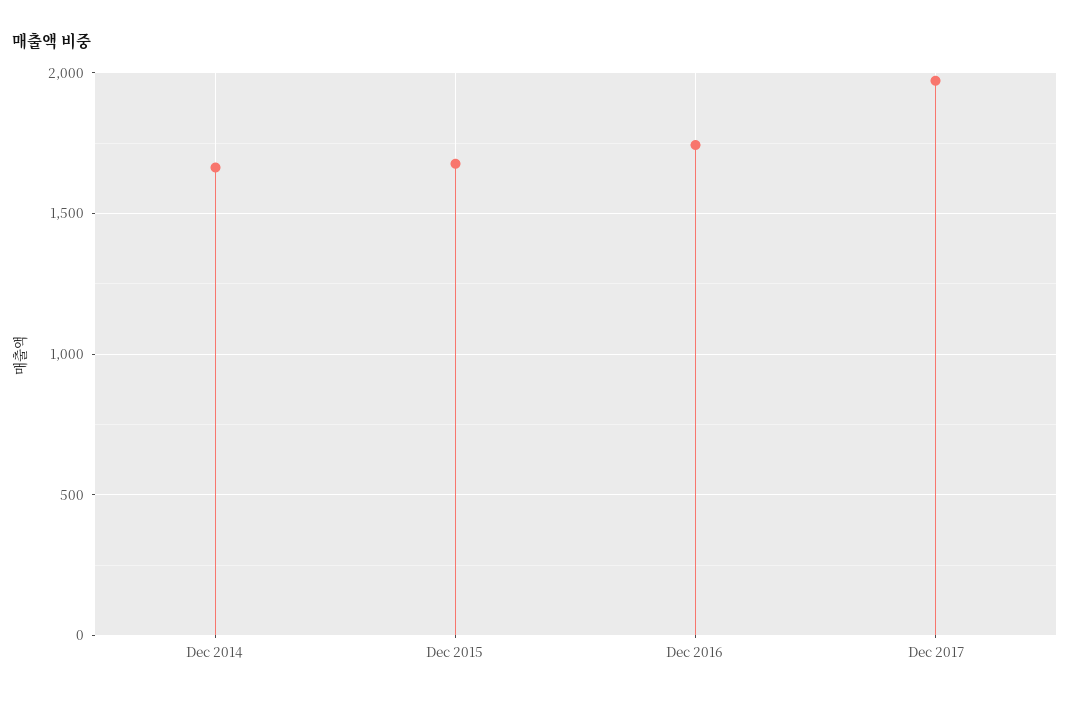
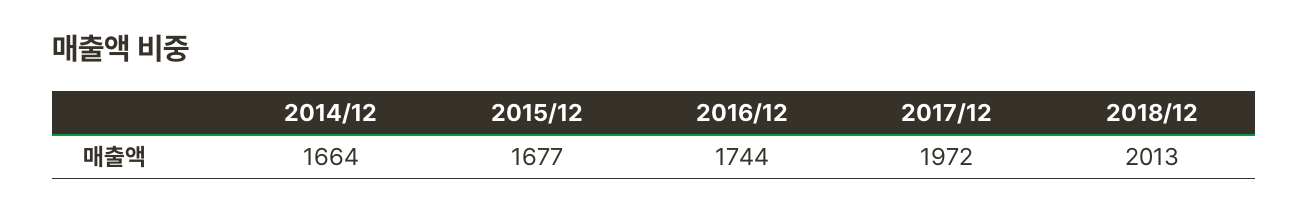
2018/12: none -> 2013

